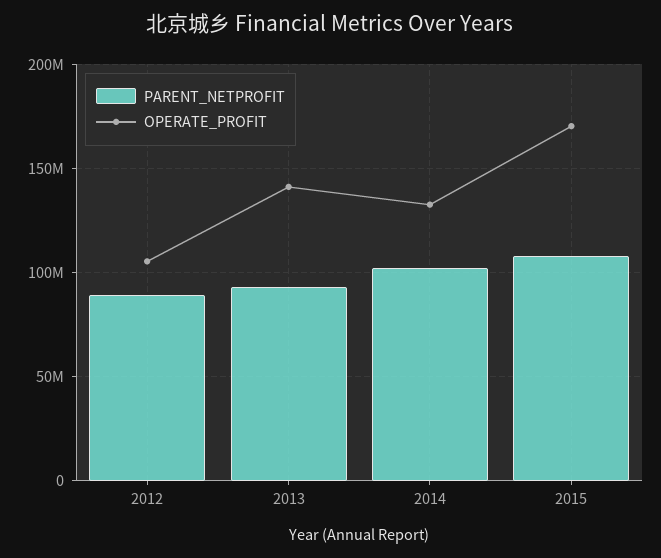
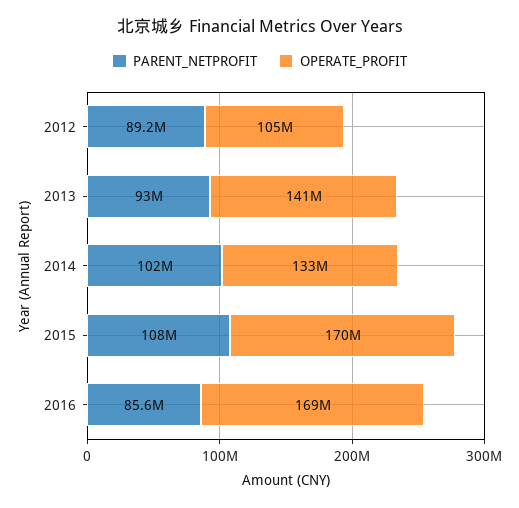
PARENT_NETPROFIT, 2016: none -> 85600000
OPERATE_PROFIT, 2016: none -> 169000000

